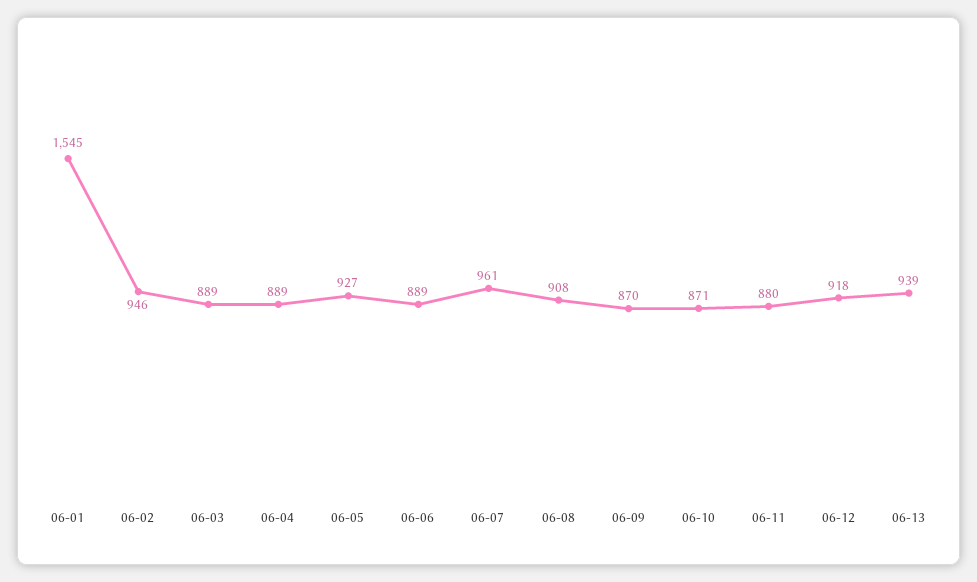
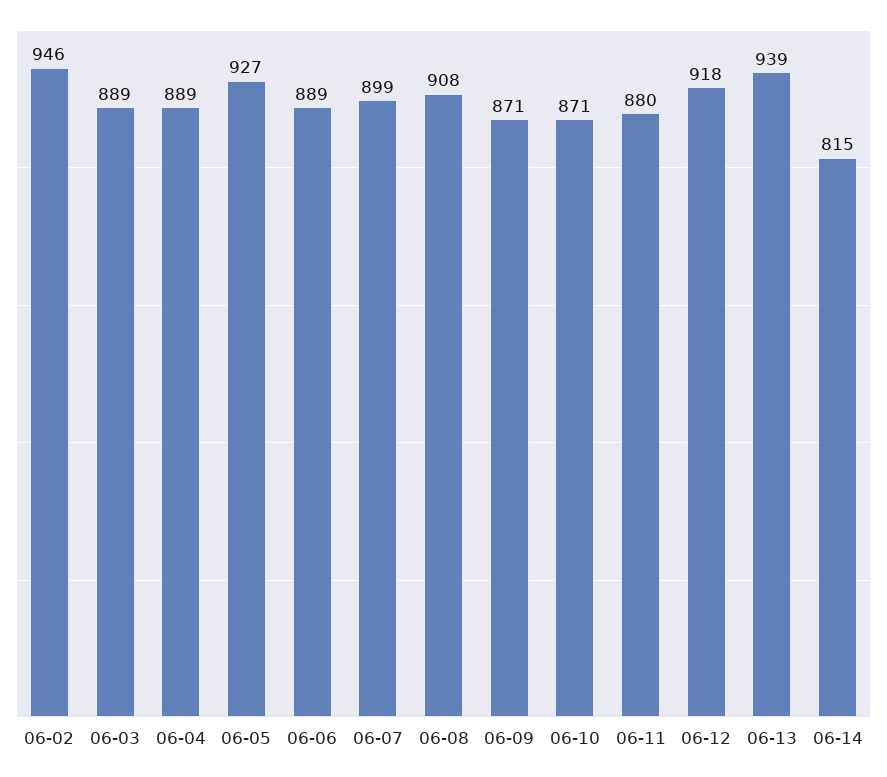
06-01: 1545 -> none
06-07: 961 -> 899
06-09: 870 -> 871
06-14: none -> 815

